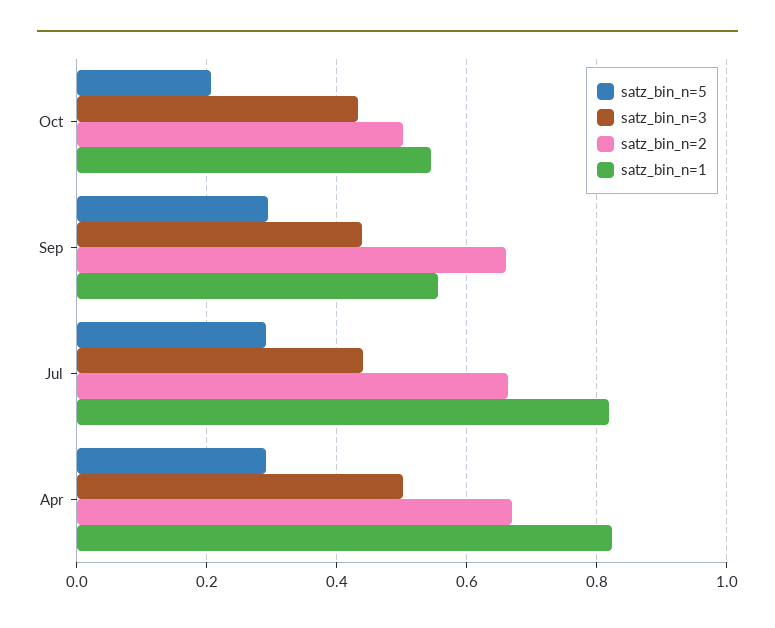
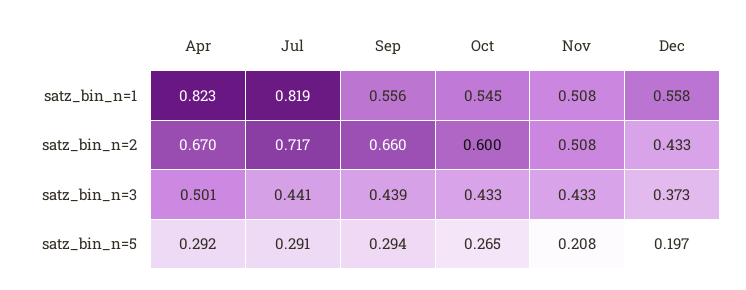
satz_bin_n=5, Oct: 0.2 -> 0.265
satz_bin_n=2, Oct: 0.5 -> 0.6
satz_bin_n=2, Jul: 0.66 -> 0.717
satz_bin_n=1, Nov: none -> 0.508
satz_bin_n=1, Dec: none -> 0.558
satz_bin_n=2, Nov: none -> 0.508
satz_bin_n=2, Dec: none -> 0.433
satz_bin_n=3, Nov: none -> 0.433
satz_bin_n=3, Dec: none -> 0.373
satz_bin_n=5, Nov: none -> 0.208
satz_bin_n=5, Dec: none -> 0.197

